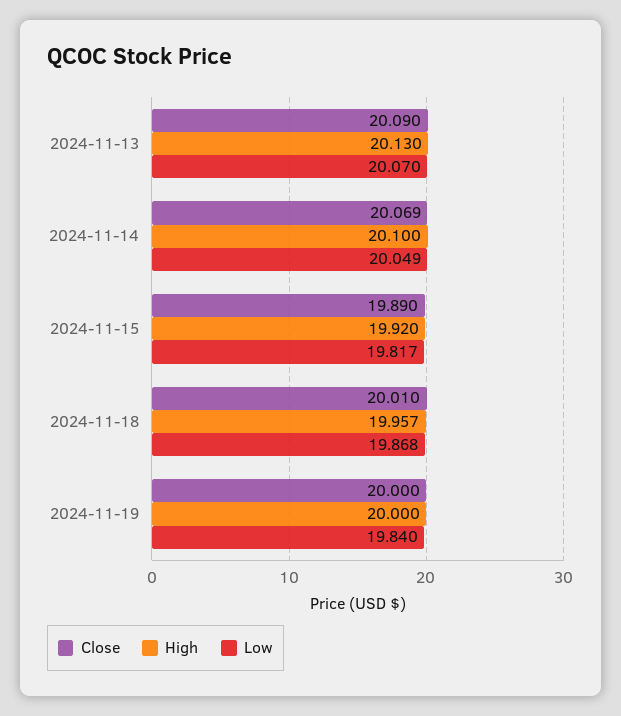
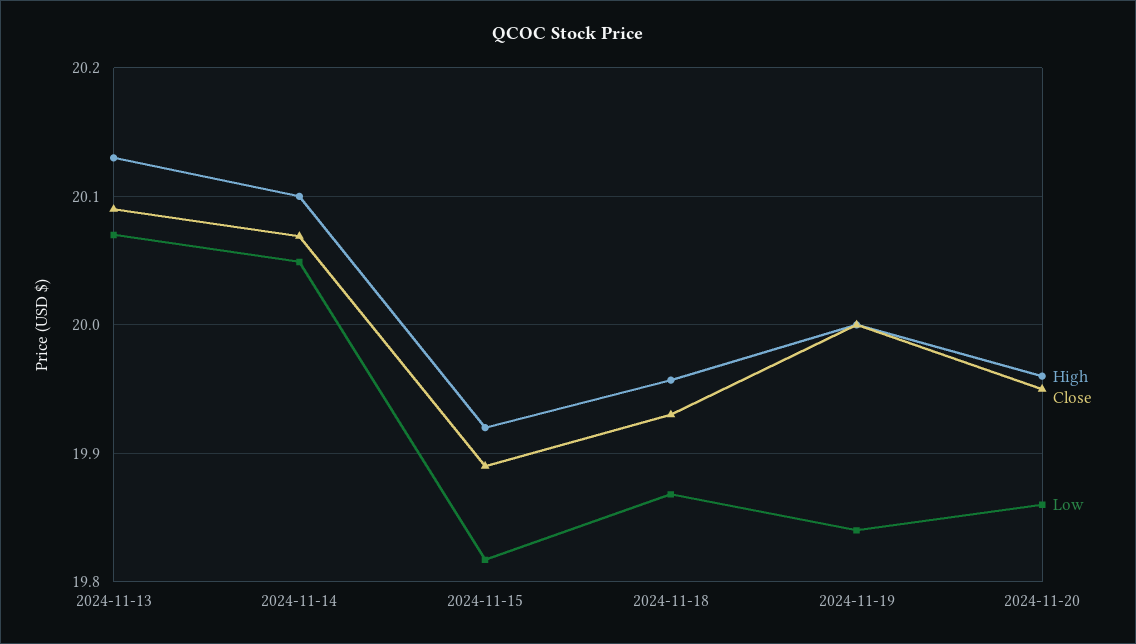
Close, 2024-11-18: 20.01 -> 19.93
High, 2024-11-20: none -> 19.96
Close, 2024-11-20: none -> 19.95
Low, 2024-11-20: none -> 19.86

